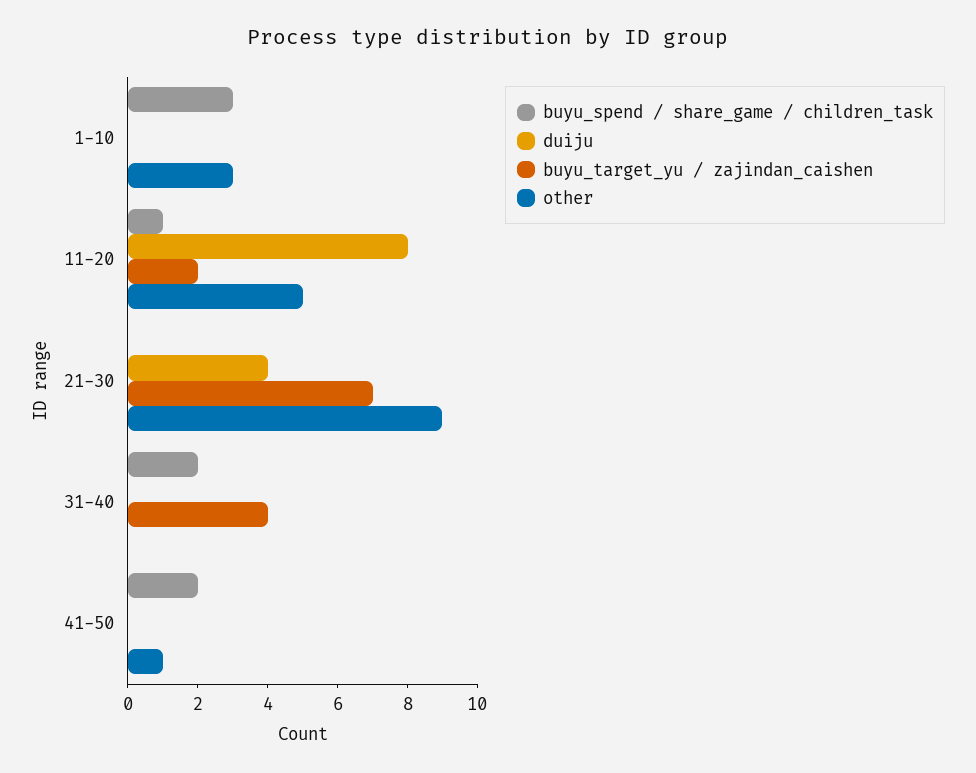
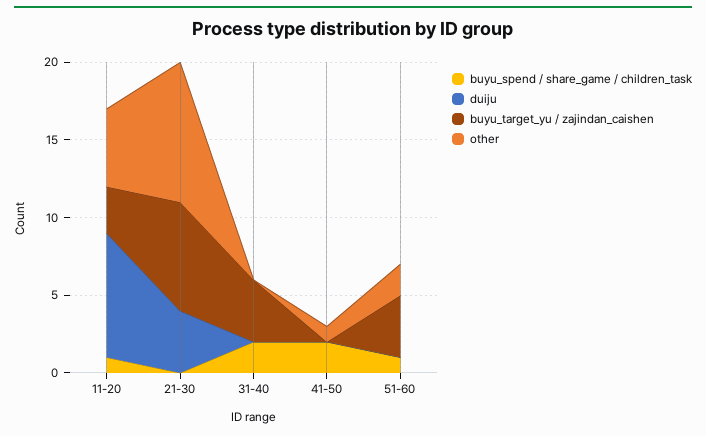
buyu_spend / share_game / children_task, 1-10: 3 -> none
duiju, 1-10: 0 -> none
buyu_target_yu / zajindan_caishen, 1-10: 0 -> none
other, 1-10: 3 -> none
buyu_target_yu / zajindan_caishen, 11-20: 2 -> 3
buyu_spend / share_game / children_task, 51-60: none -> 1
duiju, 51-60: none -> 0
buyu_target_yu / zajindan_caishen, 51-60: none -> 4
other, 51-60: none -> 2

